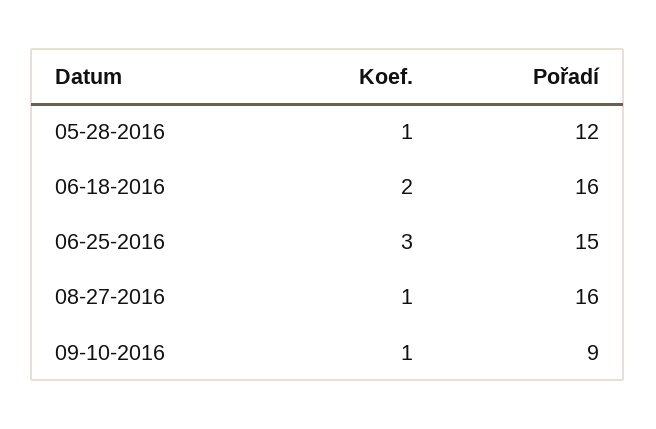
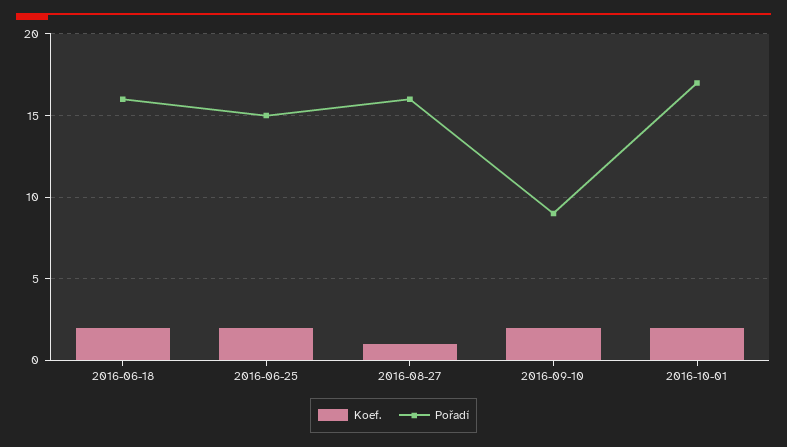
Koef., 05-28-2016: 1 -> none
Pořadí, 05-28-2016: 12 -> none
Koef., 06-25-2016: 3 -> 2
Koef., 09-10-2016: 1 -> 2
Koef., 2016-10-01: none -> 2
Pořadí, 2016-10-01: none -> 17

